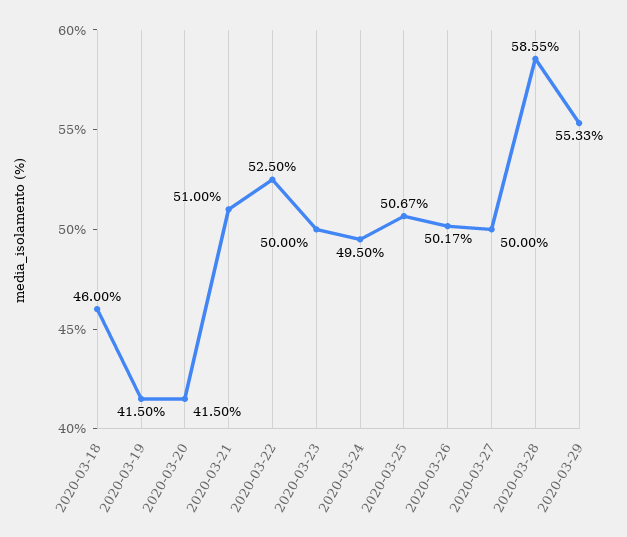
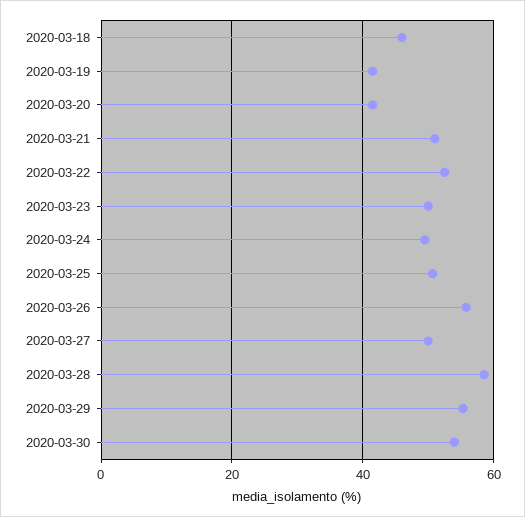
2020-03-26: 50.17 -> 56
2020-03-30: none -> 54

